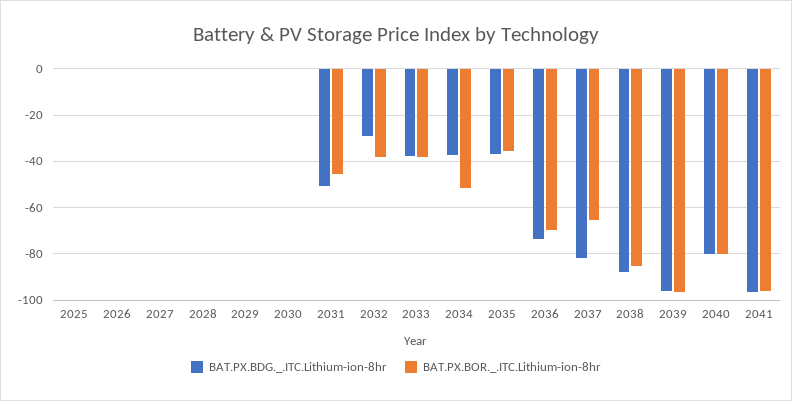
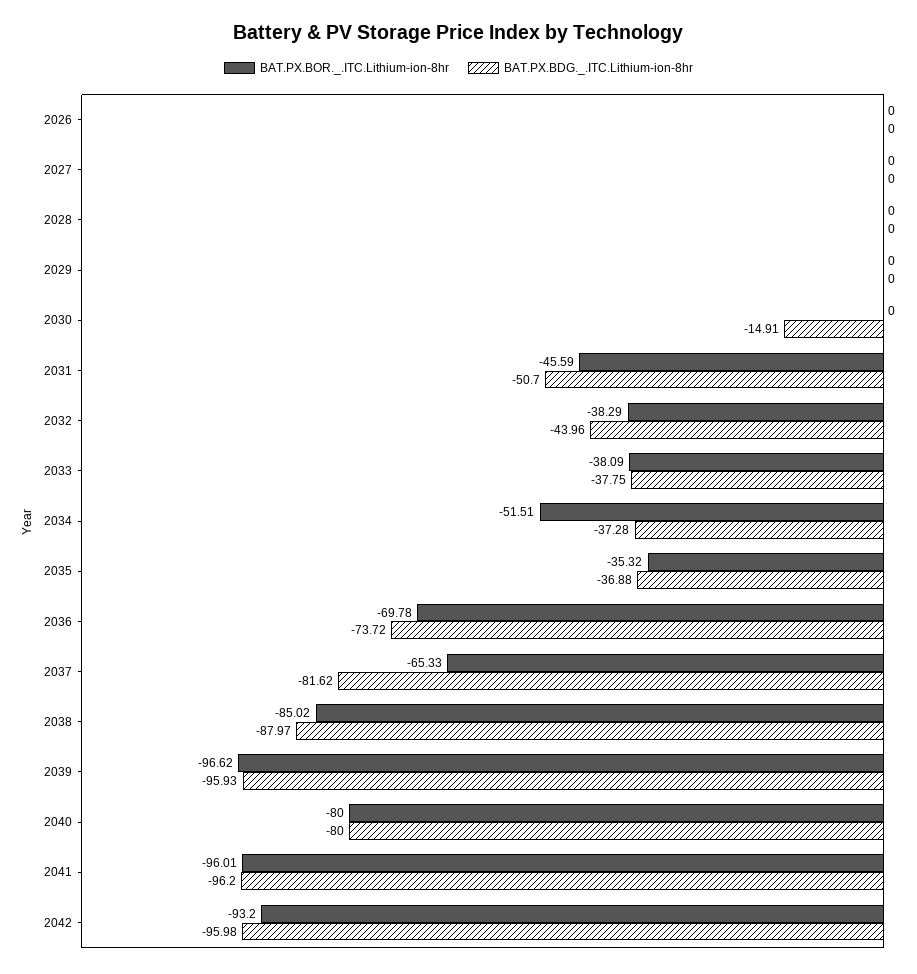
BAT.PX.BDG._.ITC.Lithium-ion-8hr, 2025: 0 -> none
BAT.PX.BOR._.ITC.Lithium-ion-8hr, 2025: 0 -> none
BAT.PX.BDG._.ITC.Lithium-ion-8hr, 2030: 0 -> -14.91
BAT.PX.BDG._.ITC.Lithium-ion-8hr, 2032: -30 -> -43.96
BAT.PX.BOR._.ITC.Lithium-ion-8hr, 2042: none -> -93.2
BAT.PX.BDG._.ITC.Lithium-ion-8hr, 2042: none -> -95.98

